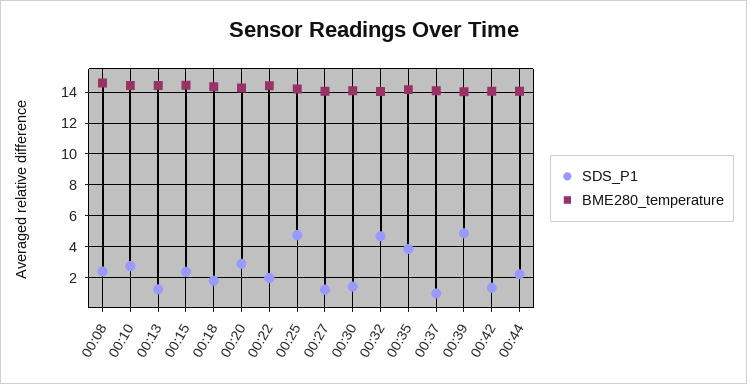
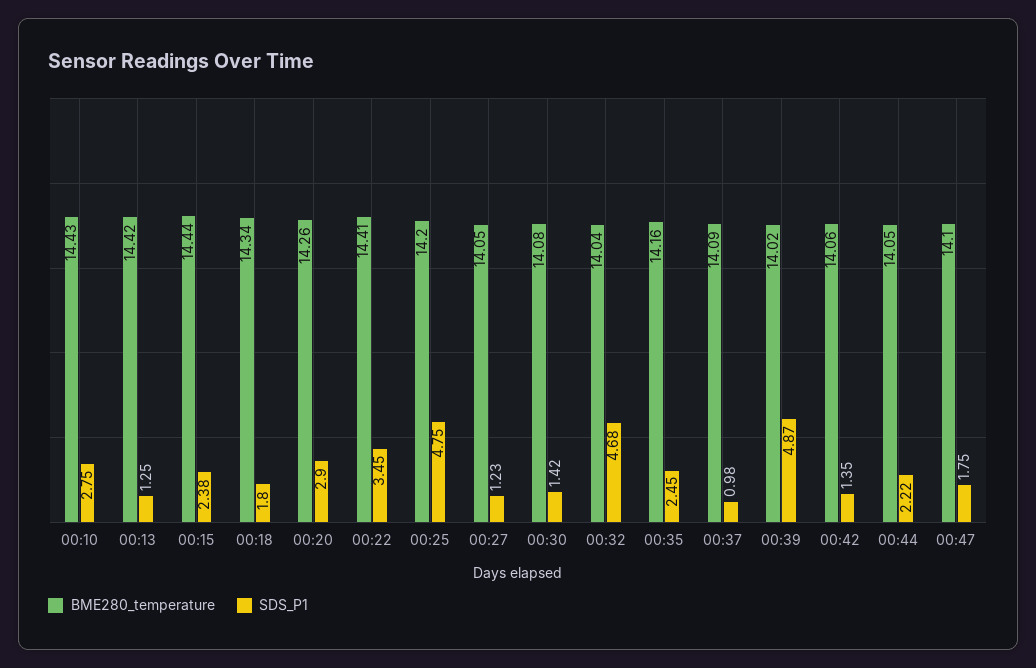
SDS_P1, 00:08: 2.5 -> none
BME280_temperature, 00:08: 14.5 -> none
SDS_P1, 00:22: 2 -> 3.45
SDS_P1, 00:35: 4 -> 2.45
BME280_temperature, 00:47: none -> 14.1
SDS_P1, 00:47: none -> 1.75

